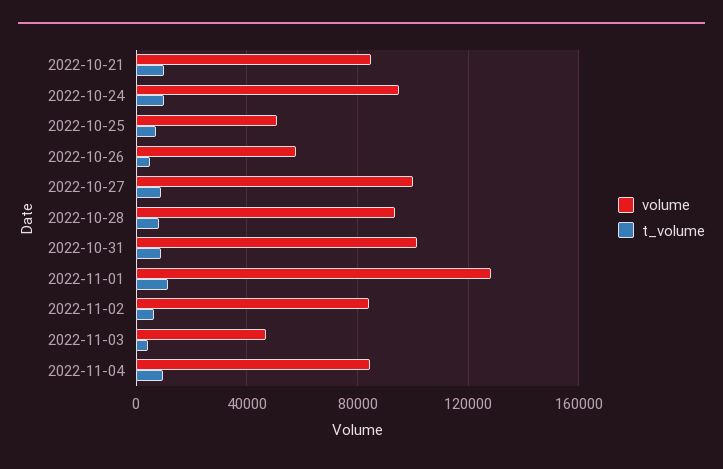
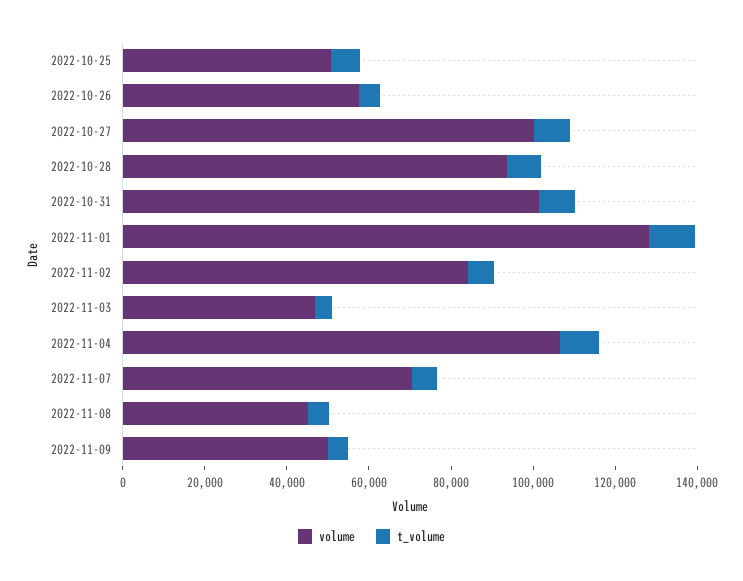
volume, 2022-10-21: 85000 -> none
t_volume, 2022-10-21: 10000 -> none
volume, 2022-10-24: 95000 -> none
t_volume, 2022-10-24: 10000 -> none
volume, 2022-11-04: 85000 -> 105000
volume, 2022-11-07: none -> 70000
t_volume, 2022-11-07: none -> 5000
volume, 2022-11-08: none -> 45000
t_volume, 2022-11-08: none -> 5000
volume, 2022-11-09: none -> 50000
t_volume, 2022-11-09: none -> 5000

